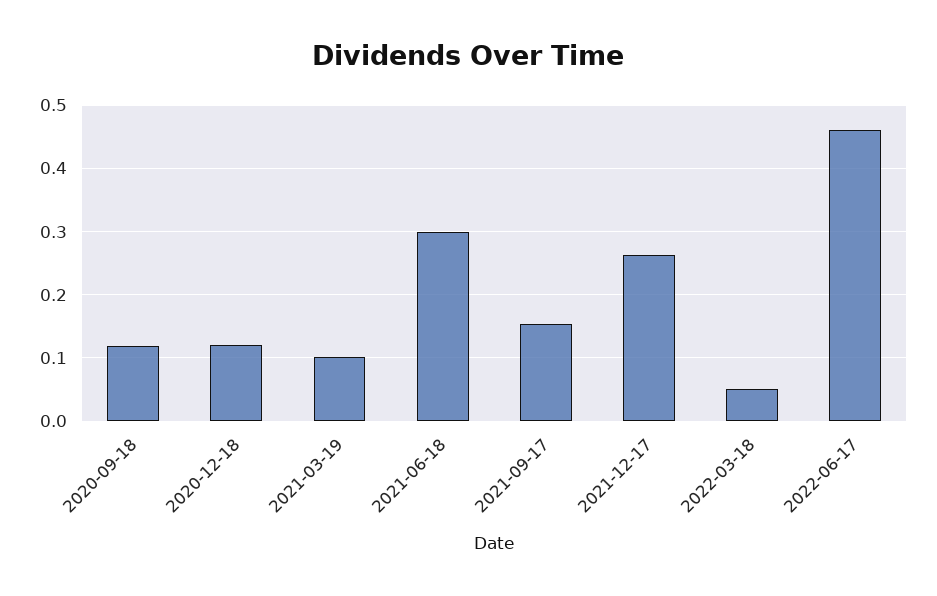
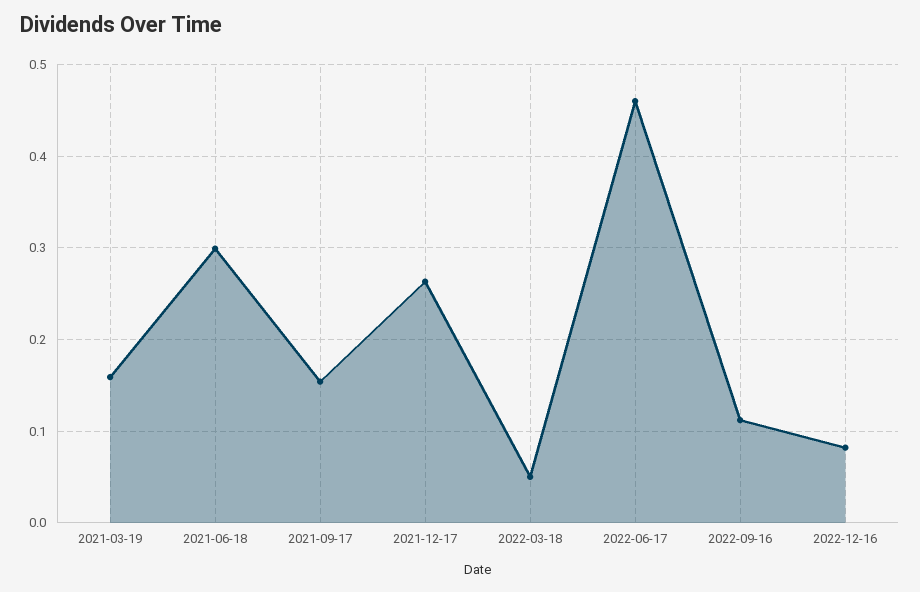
2020-09-18: 0.12 -> none
2020-12-18: 0.12 -> none
2021-03-19: 0.1 -> 0.16
2022-09-16: none -> 0.11
2022-12-16: none -> 0.08

